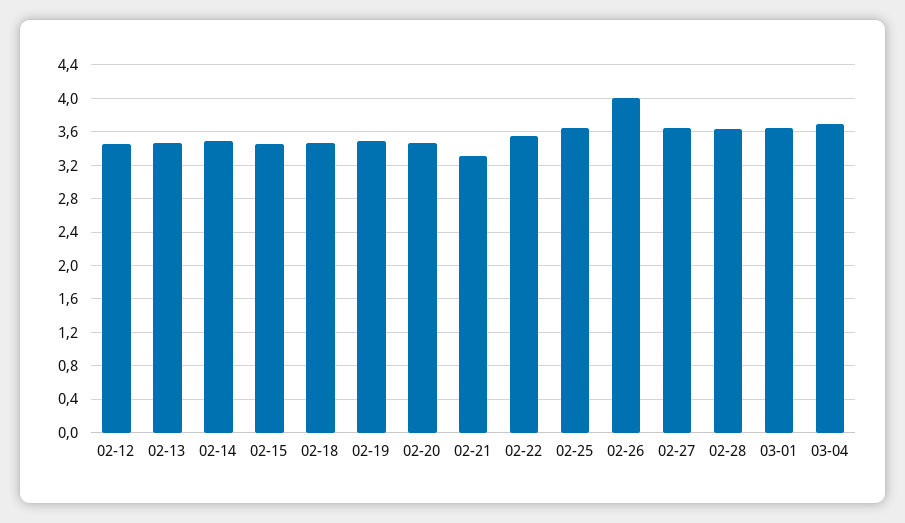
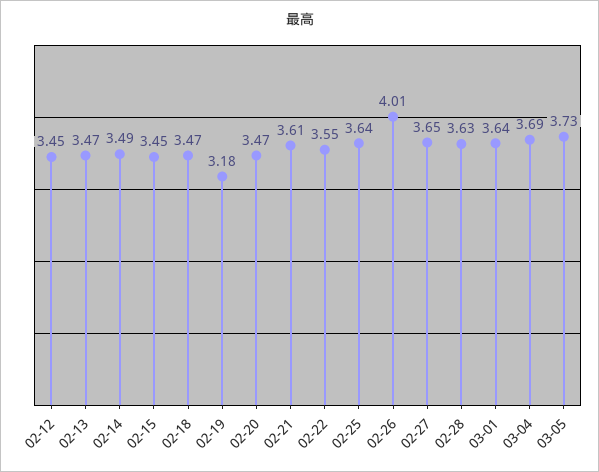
02-19: 3.5 -> 3.18
02-21: 3.3 -> 3.61
03-05: none -> 3.73

